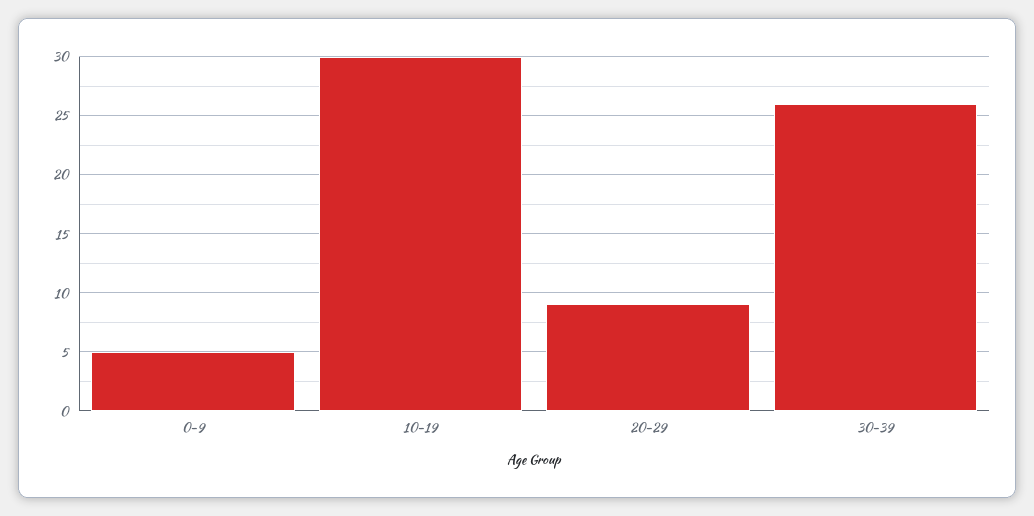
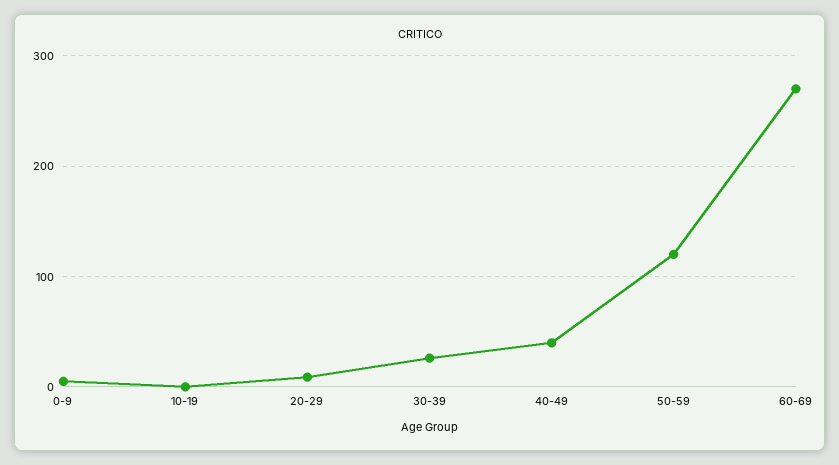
10-19: 30 -> 0
40-49: none -> 40
50-59: none -> 120
60-69: none -> 270

